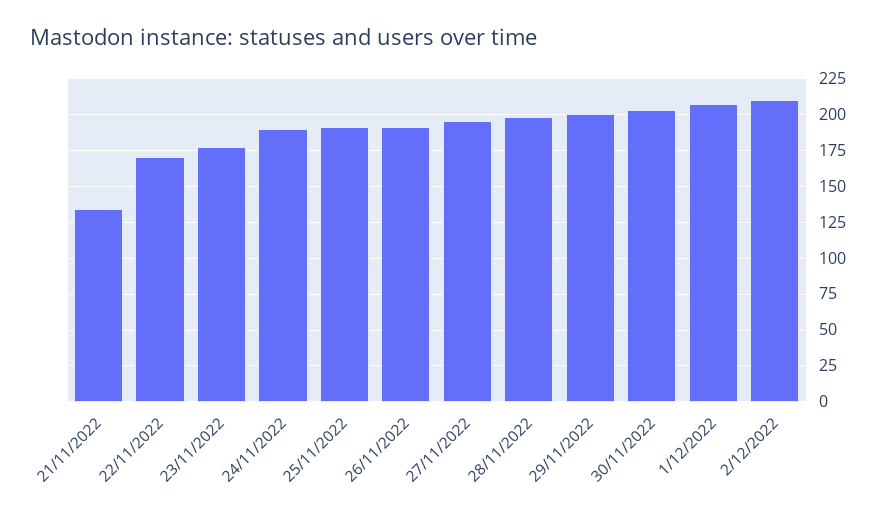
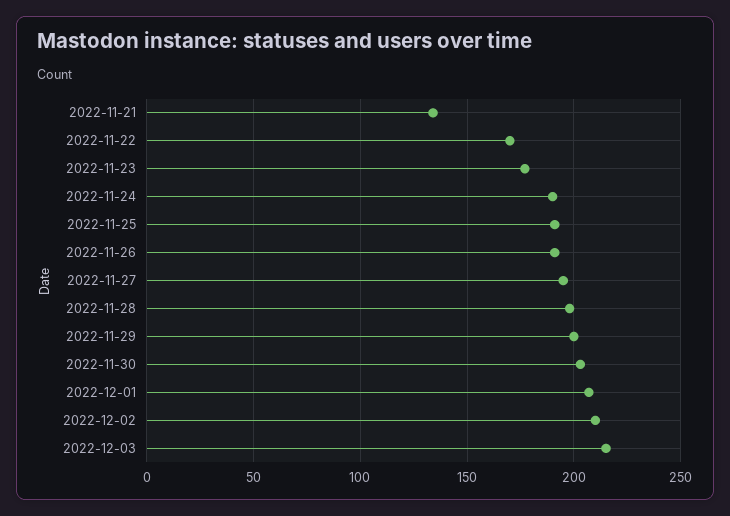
2022-12-03: none -> 215

